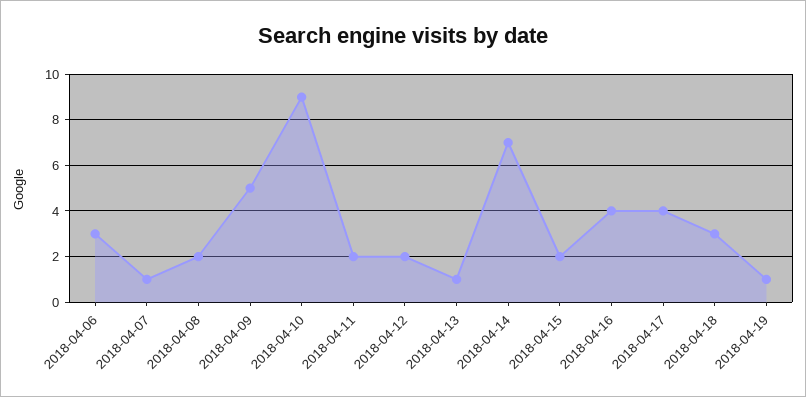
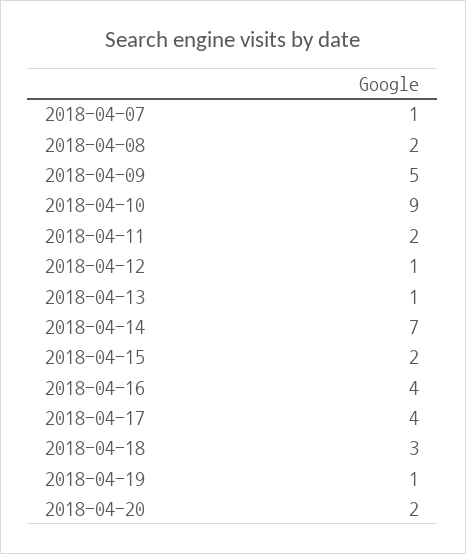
2018-04-06: 3 -> none
2018-04-12: 2 -> 1
2018-04-20: none -> 2

